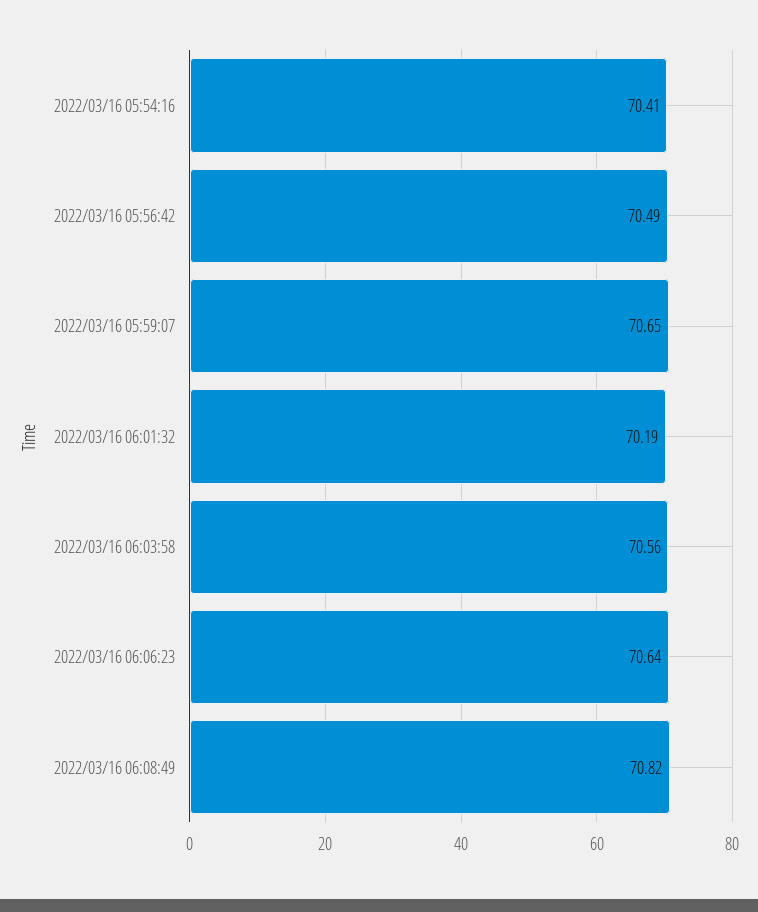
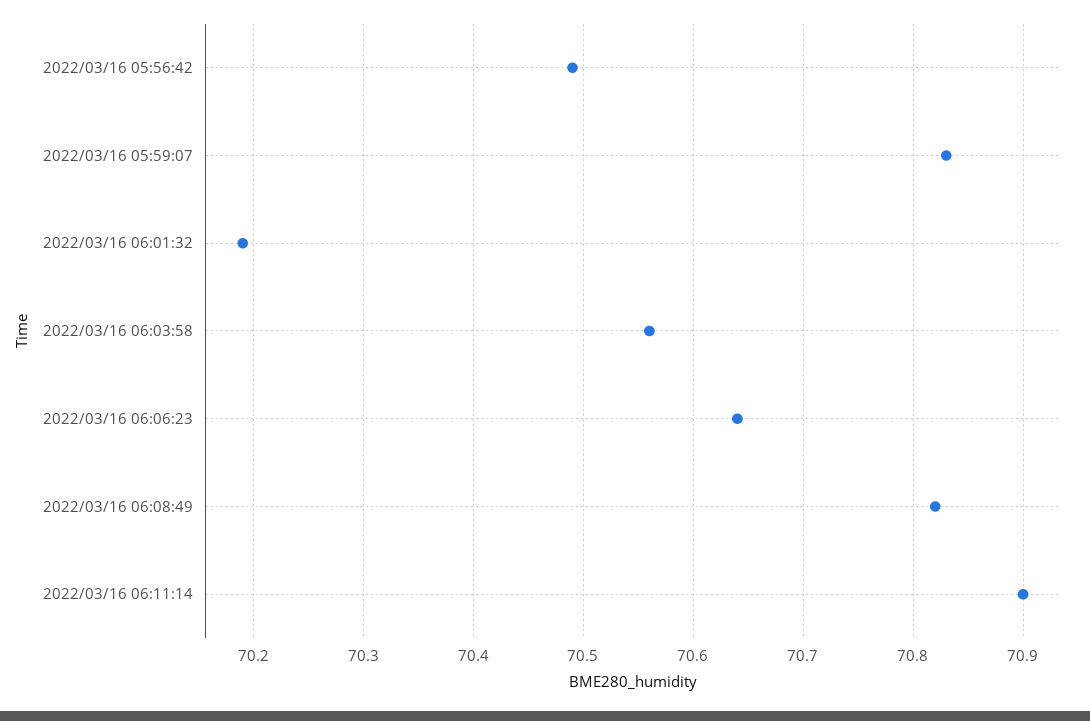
2022/03/16 05:54:16: 70.41 -> none
2022/03/16 05:59:07: 70.65 -> 70.83
2022/03/16 06:11:14: none -> 70.9

